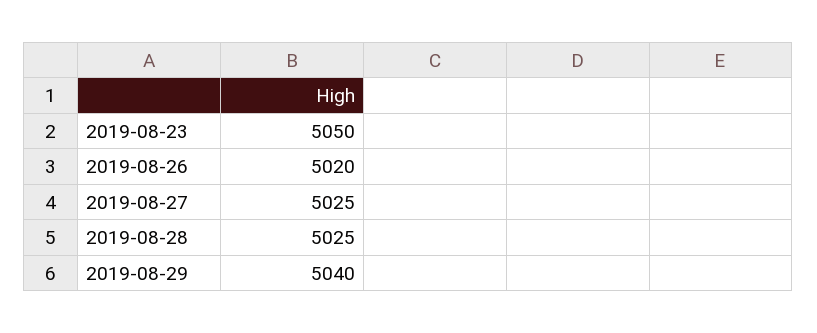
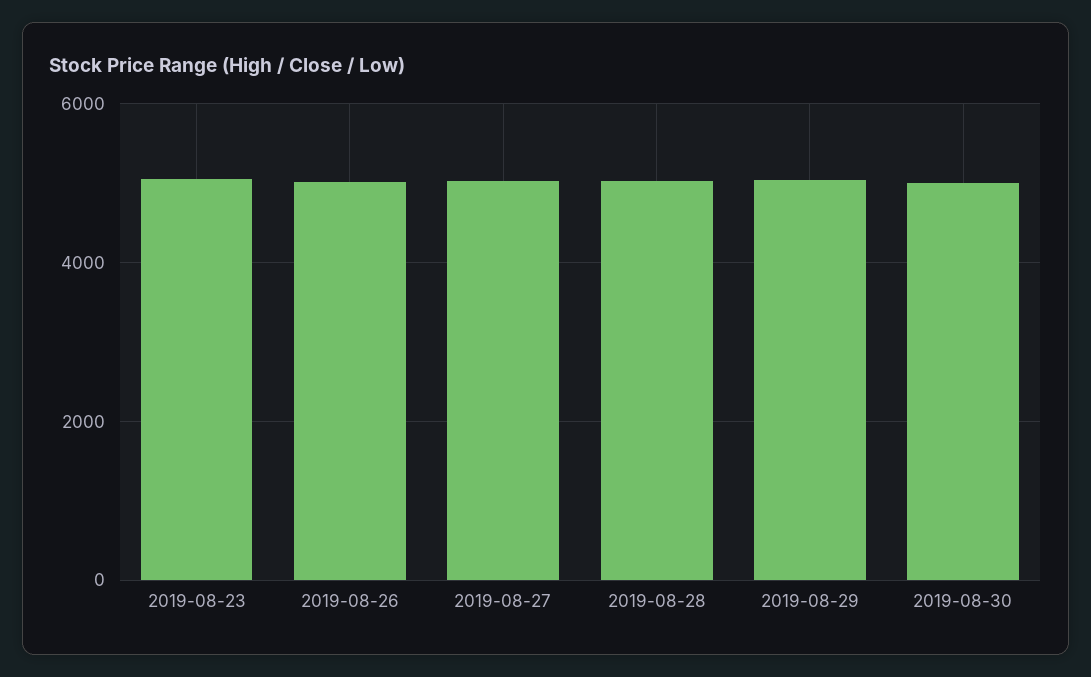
2019-08-30: none -> 5000

